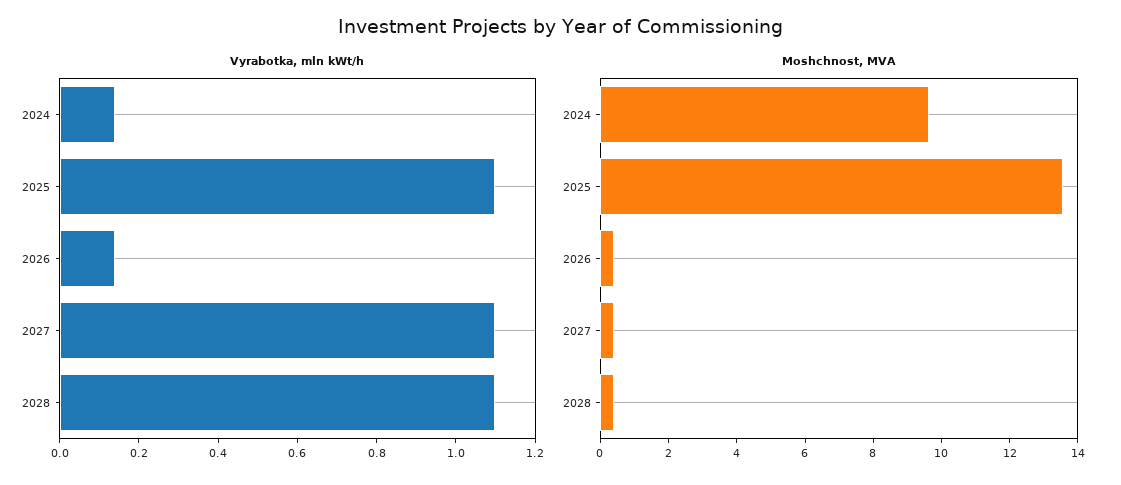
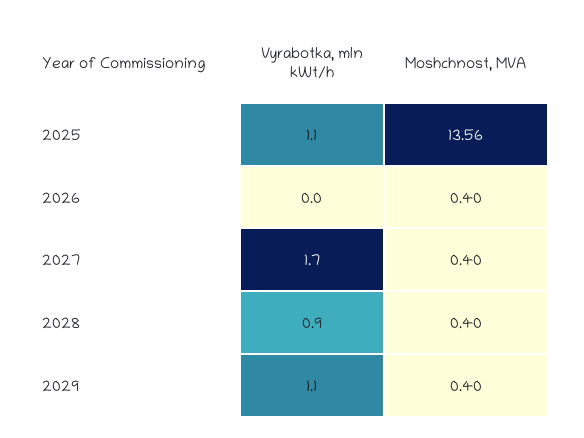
Vyrabotka, mln kWt/h, 2024: 0.15 -> none
Vyrabotka, mln kWt/h, 2026: 0.15 -> 0
Vyrabotka, mln kWt/h, 2027: 1.1 -> 1.7
Vyrabotka, mln kWt/h, 2028: 1.1 -> 0.9
Moshchnost, MVA, 2024: 9.5 -> none
Vyrabotka, mln kWt/h, 2029: none -> 1.1
Moshchnost, MVA, 2029: none -> 0.4

